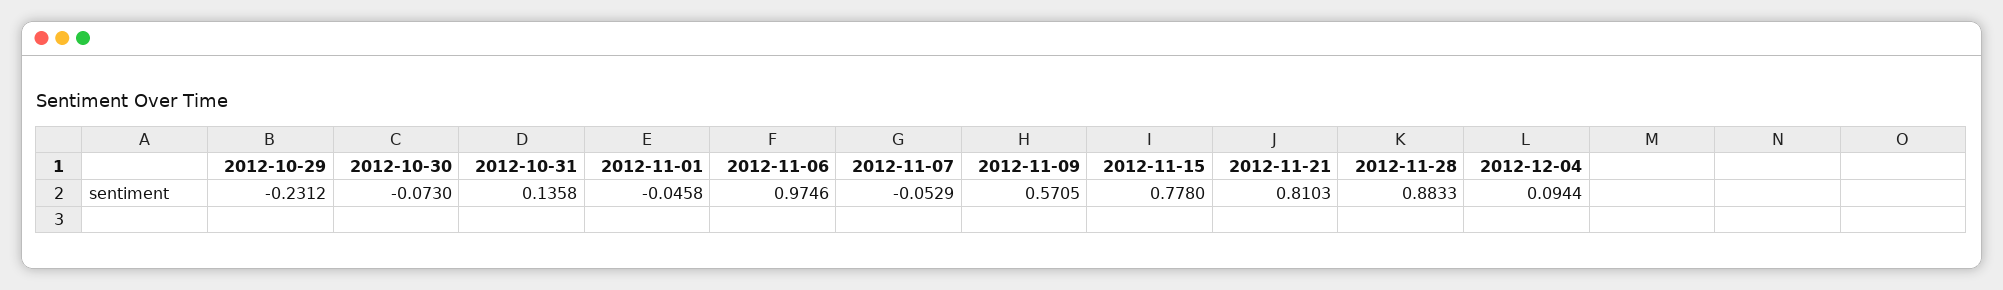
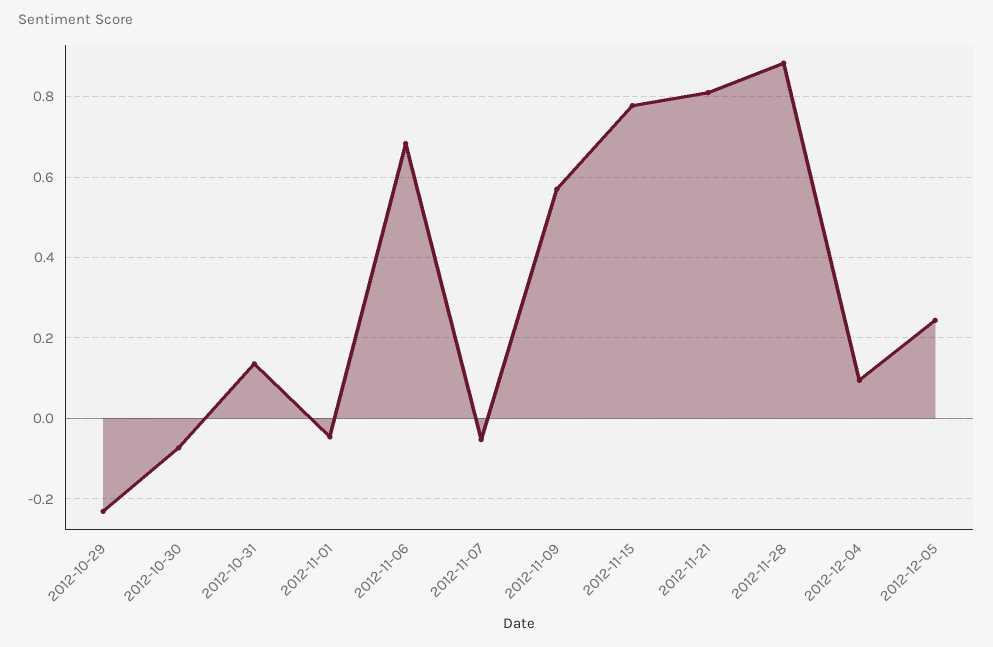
2012-11-06: 0.9746 -> 0.68
2012-12-05: none -> 0.24

